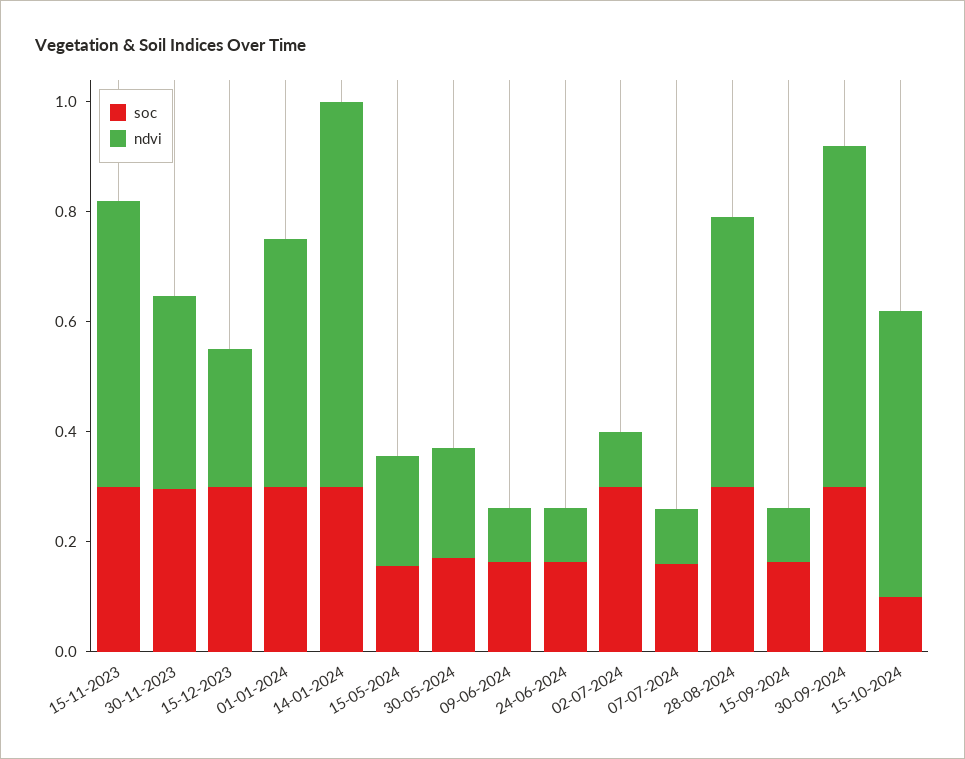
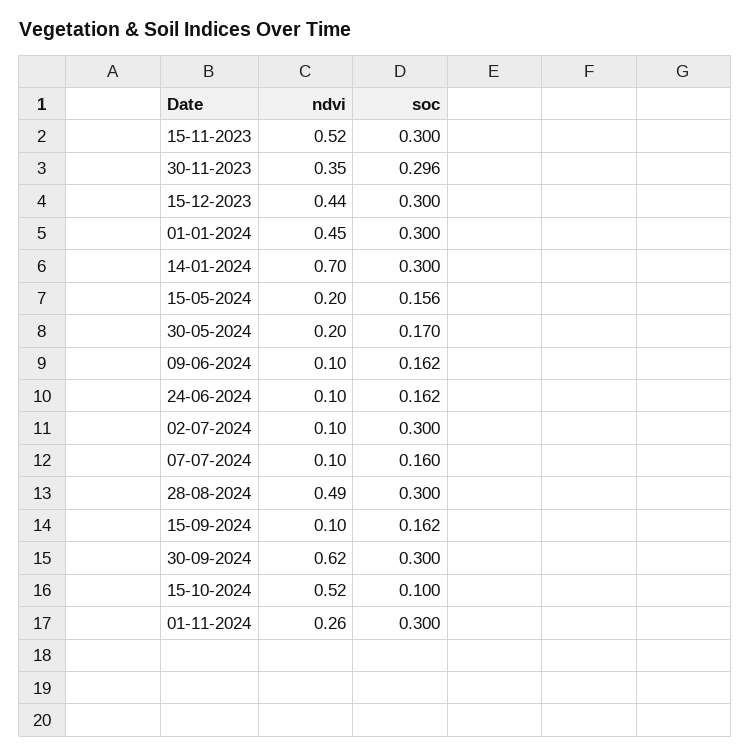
ndvi, 15-12-2023: 0.25 -> 0.44
ndvi, 01-11-2024: none -> 0.26
soc, 01-11-2024: none -> 0.3

